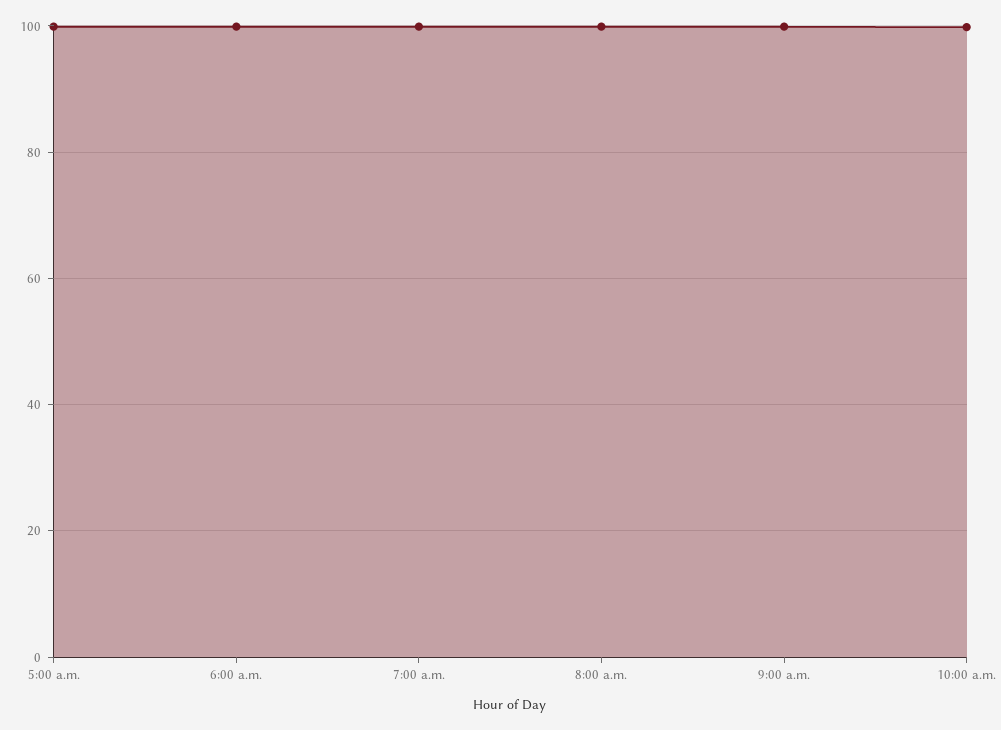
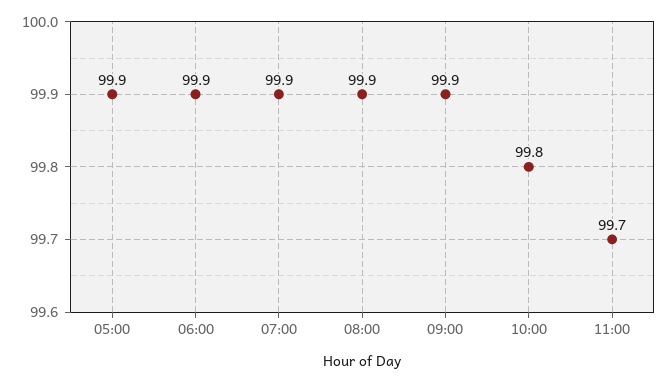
11:00: none -> 99.7

